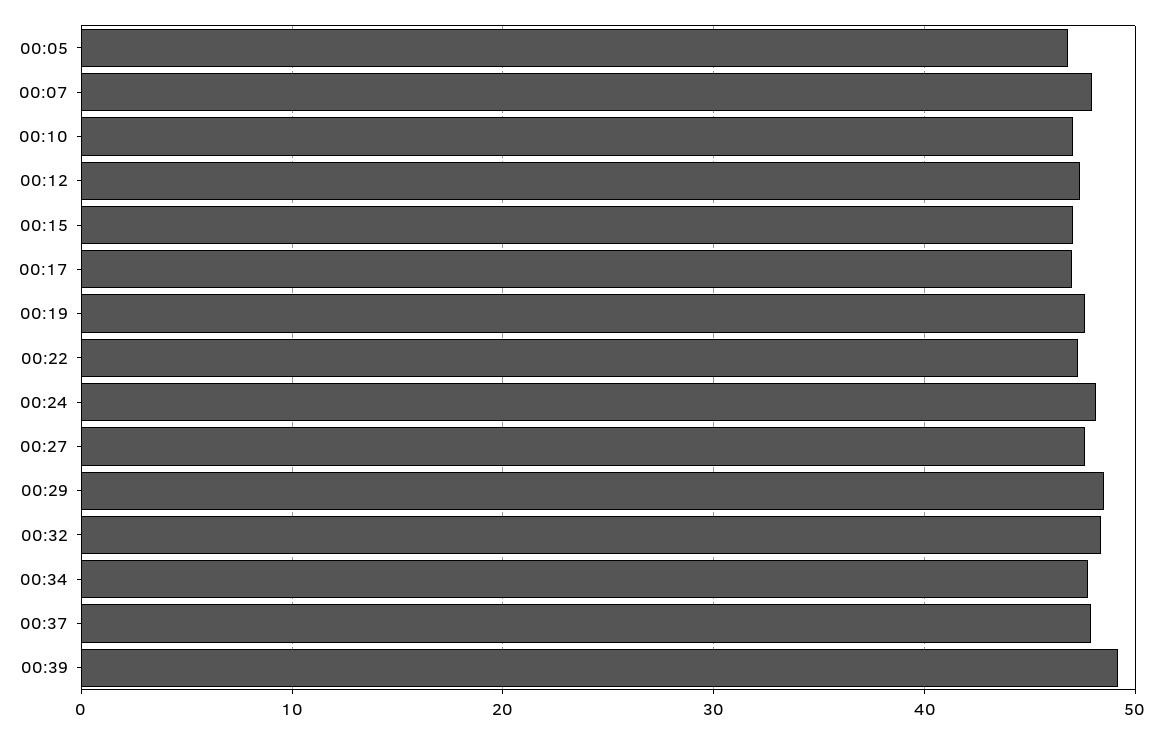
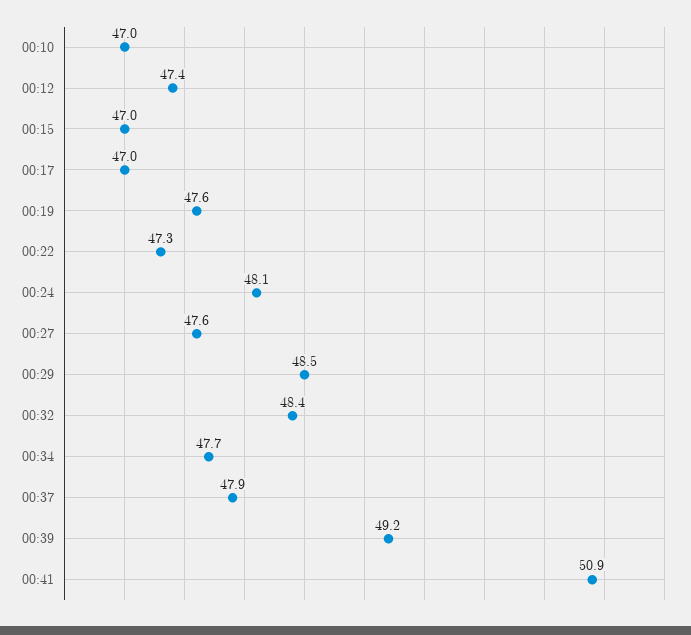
00:05: 47 -> none
00:07: 48 -> none
00:41: none -> 50.9

